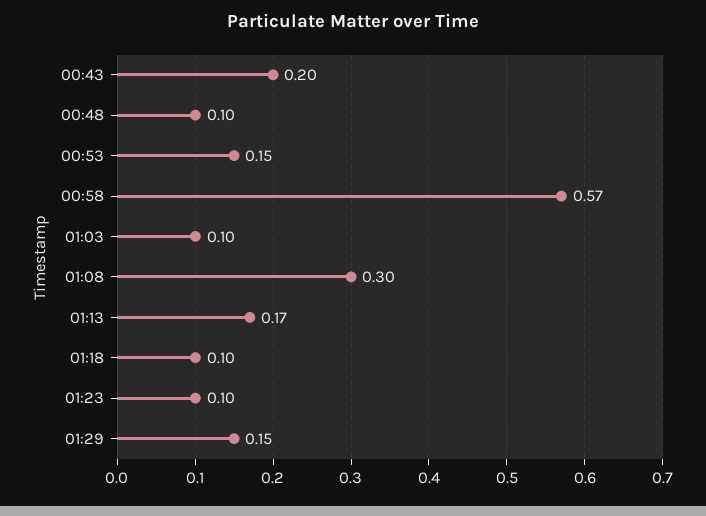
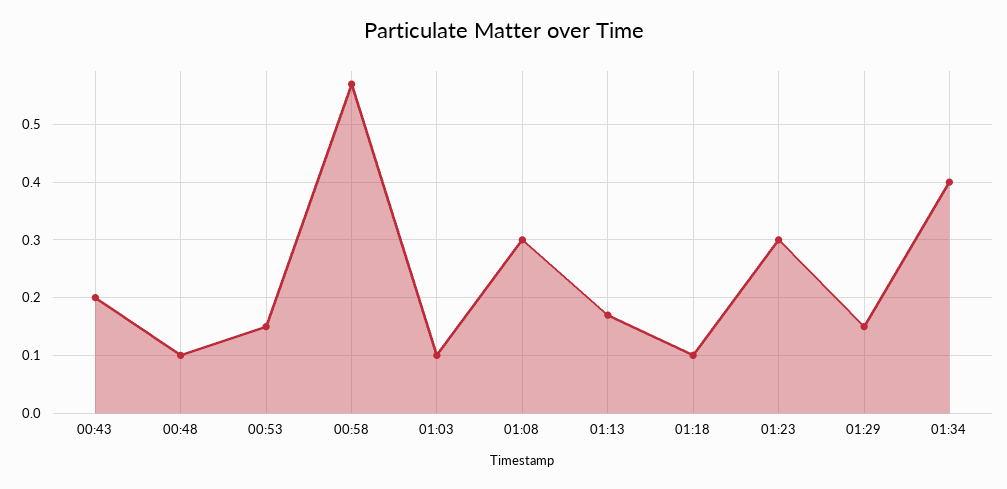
01:23: 0.1 -> 0.3
01:34: none -> 0.4

